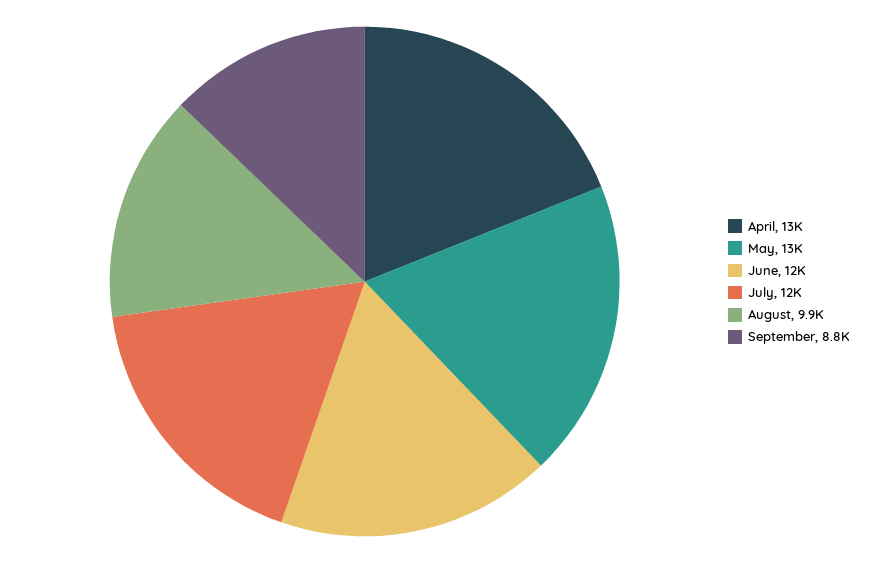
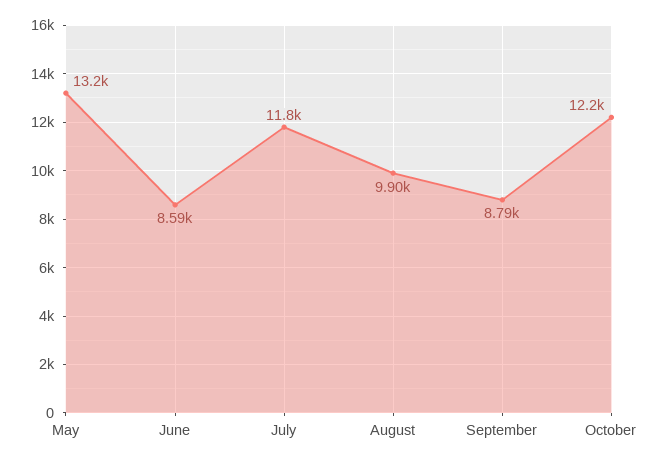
April: 13000 -> none
June: 12000 -> 8590
October: none -> 12200

